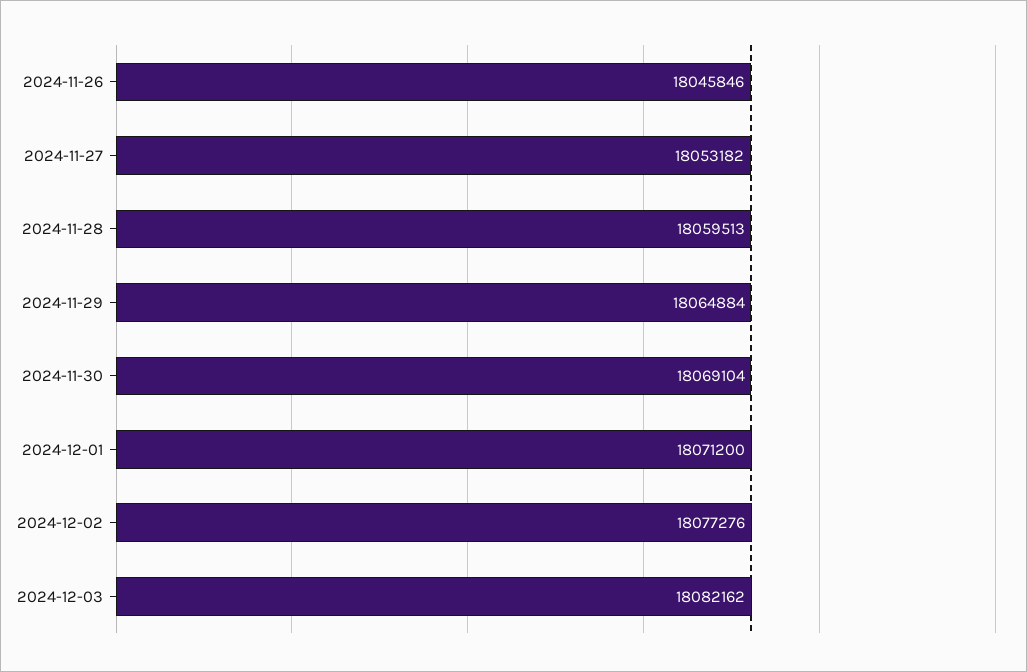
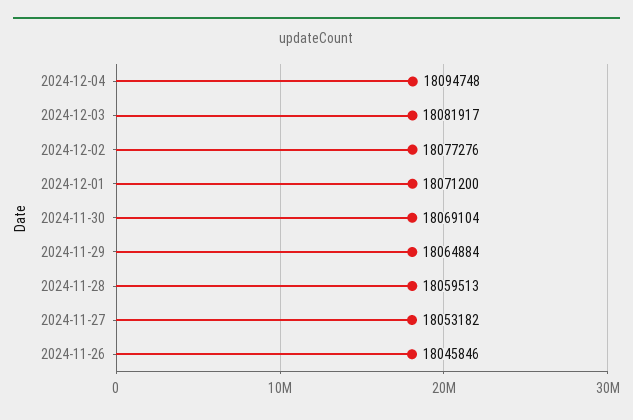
2024-12-03: 18082162 -> 18081917
2024-12-04: none -> 18094748

